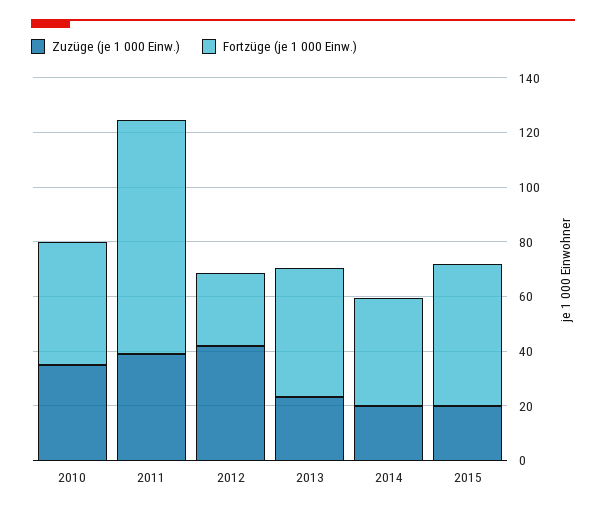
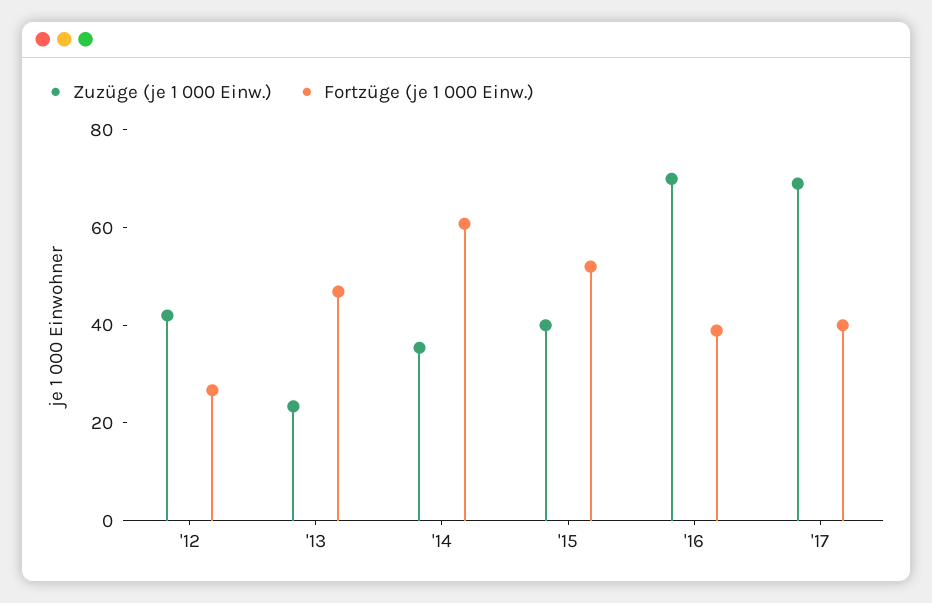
Zuzüge (je 1 000 Einw.), 2010: 35 -> none
Fortzüge (je 1 000 Einw.), 2010: 45 -> none
Zuzüge (je 1 000 Einw.), 2011: 40 -> none
Fortzüge (je 1 000 Einw.), 2011: 85 -> none
Zuzüge (je 1 000 Einw.), 2014: 20 -> 35
Fortzüge (je 1 000 Einw.), 2014: 40 -> 60
Zuzüge (je 1 000 Einw.), 2015: 20 -> 40
Zuzüge (je 1 000 Einw.), '16: none -> 70
Fortzüge (je 1 000 Einw.), '16: none -> 40
Zuzüge (je 1 000 Einw.), '17: none -> 70
Fortzüge (je 1 000 Einw.), '17: none -> 40

